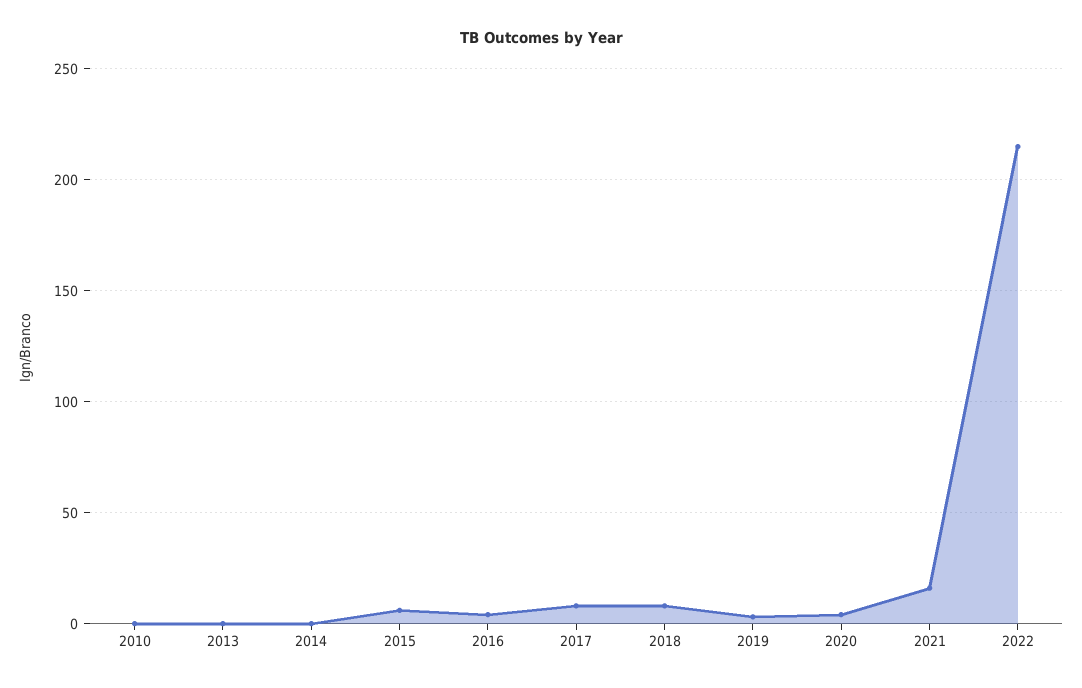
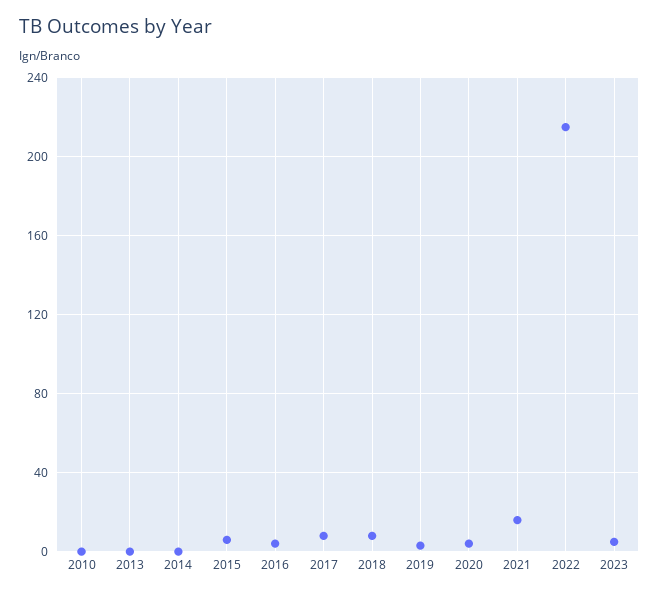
2023: none -> 5

